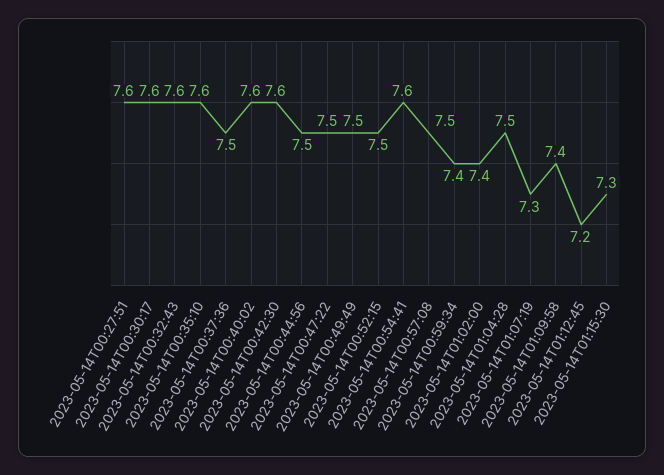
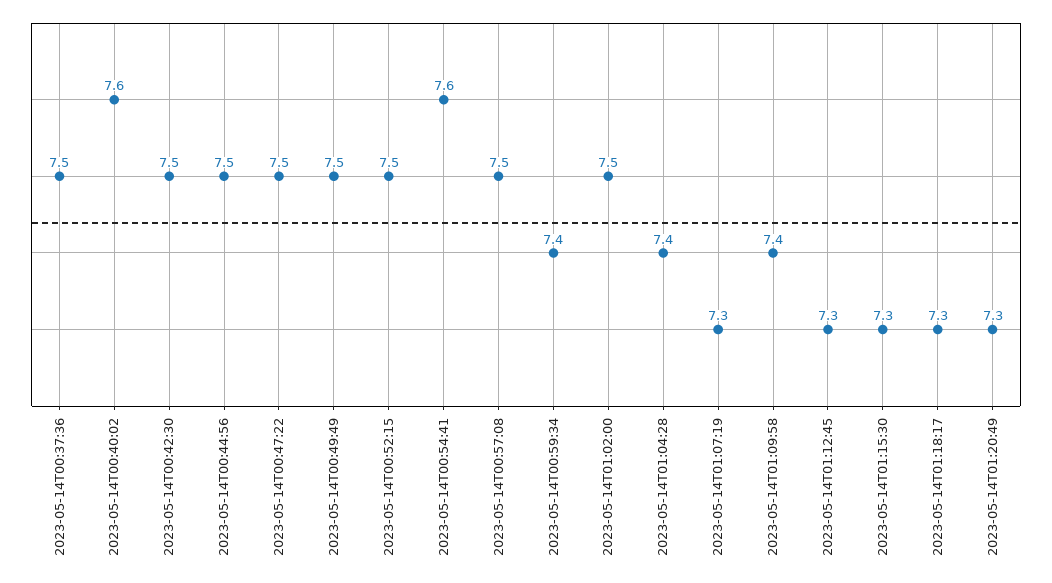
2023-05-14T00:27:51: 7.6 -> none
2023-05-14T00:30:17: 7.6 -> none
2023-05-14T00:32:43: 7.6 -> none
2023-05-14T00:35:10: 7.6 -> none
2023-05-14T00:42:30: 7.6 -> 7.5
2023-05-14T01:02:00: 7.4 -> 7.5
2023-05-14T01:04:28: 7.5 -> 7.4
2023-05-14T01:12:45: 7.2 -> 7.3
2023-05-14T01:18:17: none -> 7.3
2023-05-14T01:20:49: none -> 7.3

